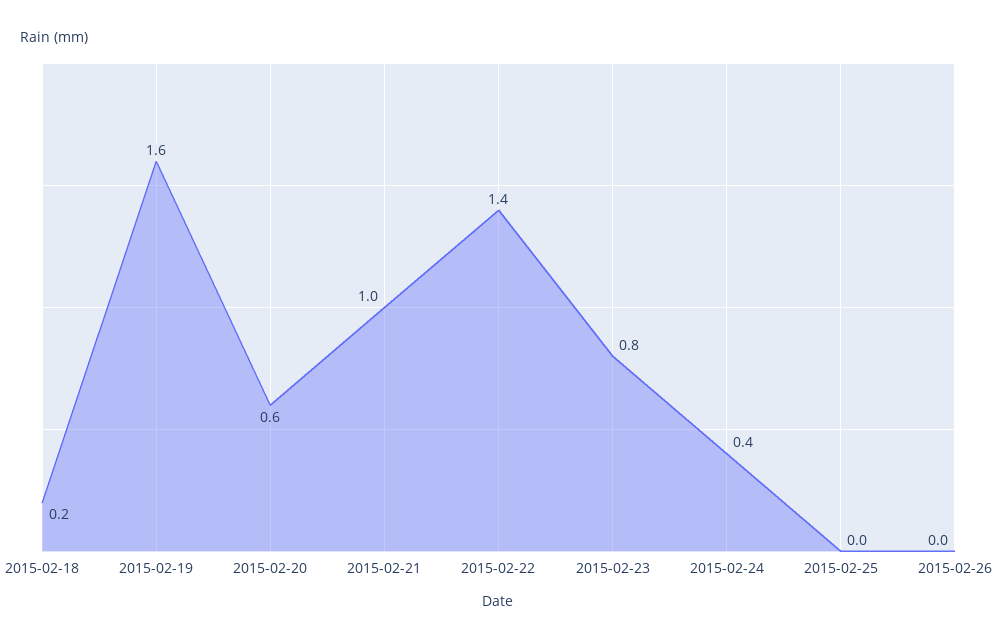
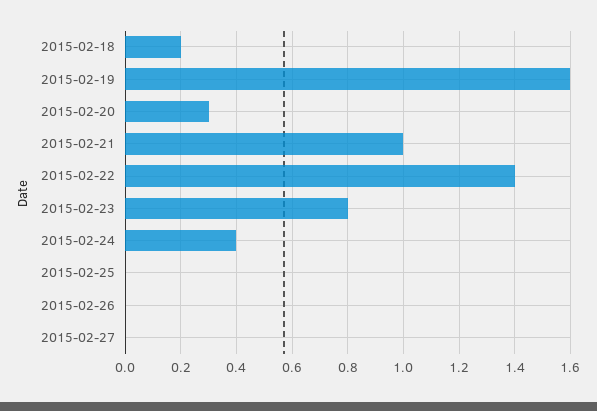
2015-02-20: 0.6 -> 0.3
2015-02-27: none -> 0

